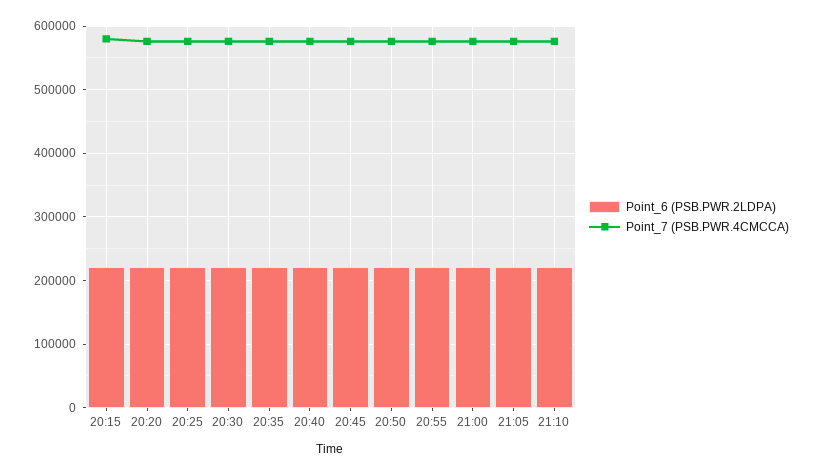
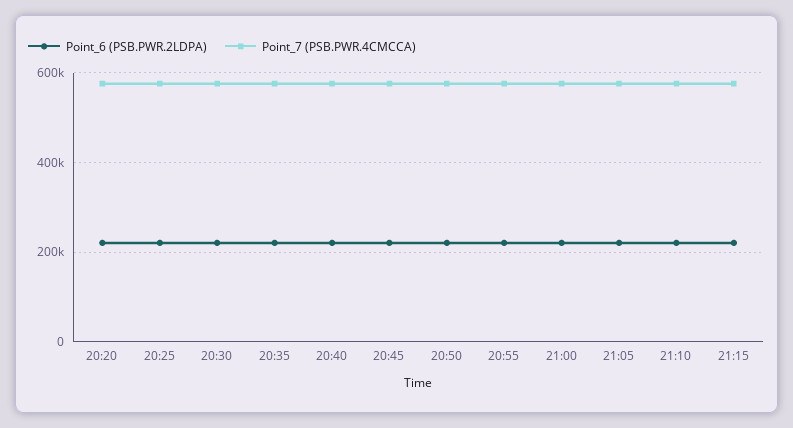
Point_6 (PSB.PWR.2LDPA), 20:15: 220000 -> none
Point_7 (PSB.PWR.4CMCCA), 20:15: 580000 -> none
Point_6 (PSB.PWR.2LDPA), 21:15: none -> 220000
Point_7 (PSB.PWR.4CMCCA), 21:15: none -> 580000

